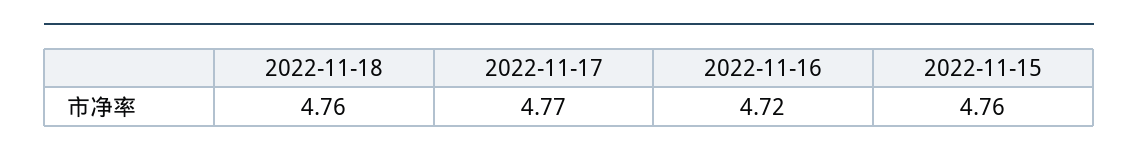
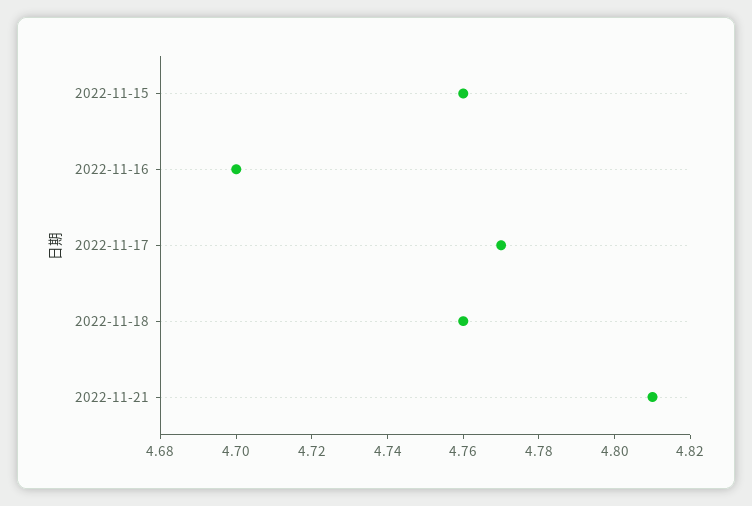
2022-11-16: 4.72 -> 4.7
2022-11-21: none -> 4.81

